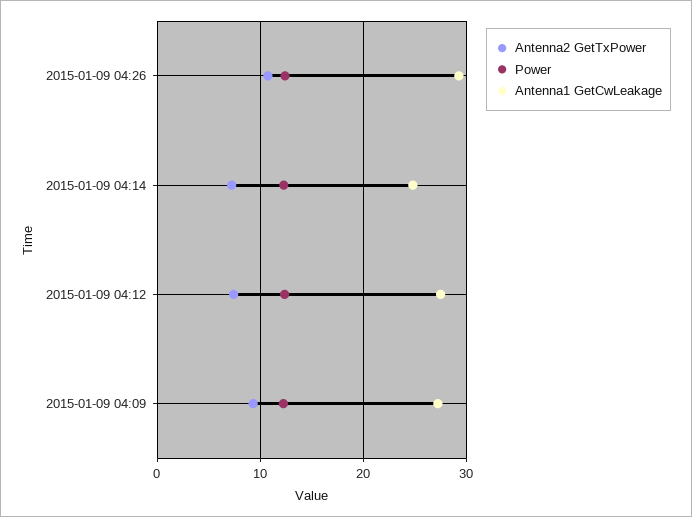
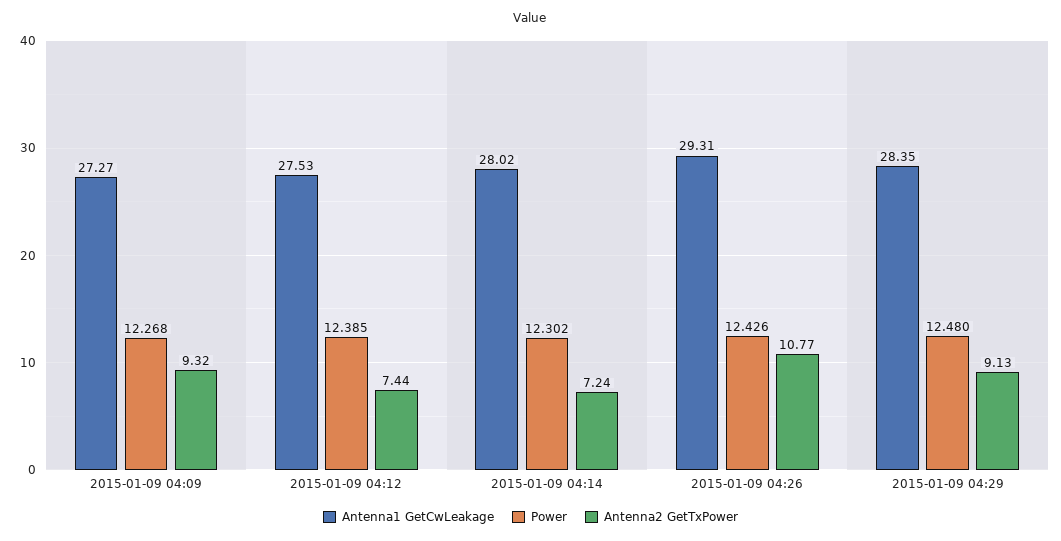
Antenna1 GetCwLeakage, 2015-01-09 04:14: 25 -> 28.02
Antenna1 GetCwLeakage, 2015-01-09 04:29: none -> 28.35
Power, 2015-01-09 04:29: none -> 12.48
Antenna2 GetTxPower, 2015-01-09 04:29: none -> 9.13

